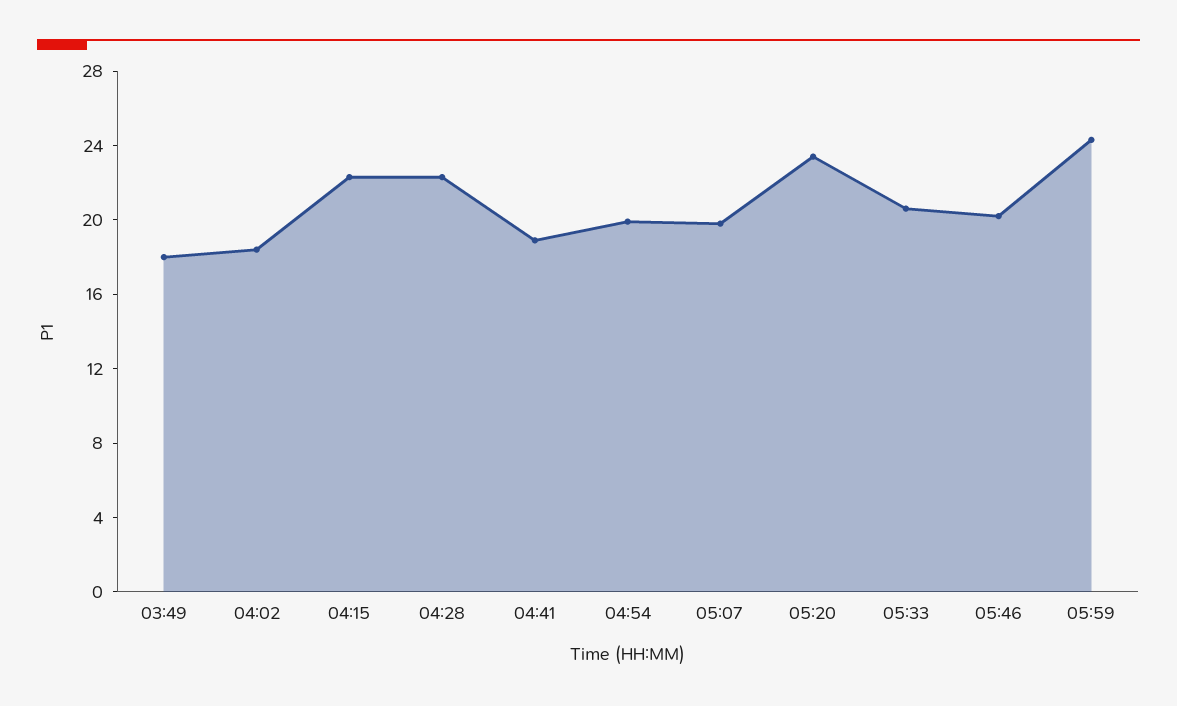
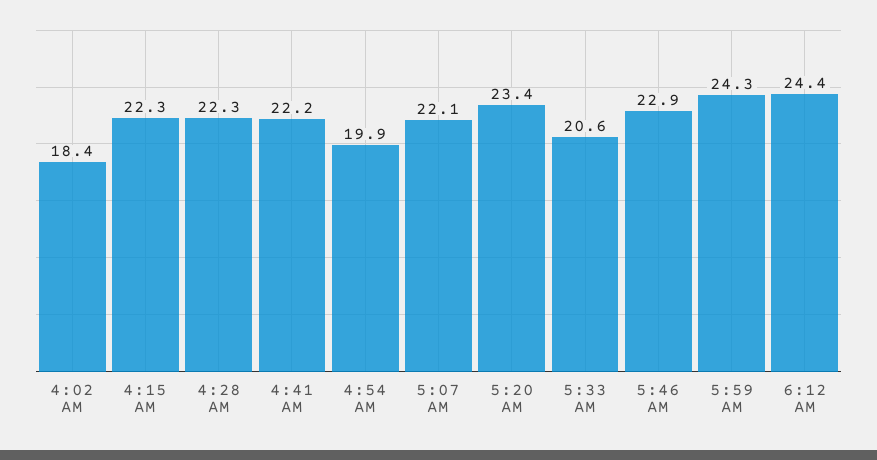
03:49: 18 -> none
04:41: 19 -> 22.2
05:07: 20 -> 22.1
05:46: 20 -> 22.9
6:12 AM: none -> 24.4

